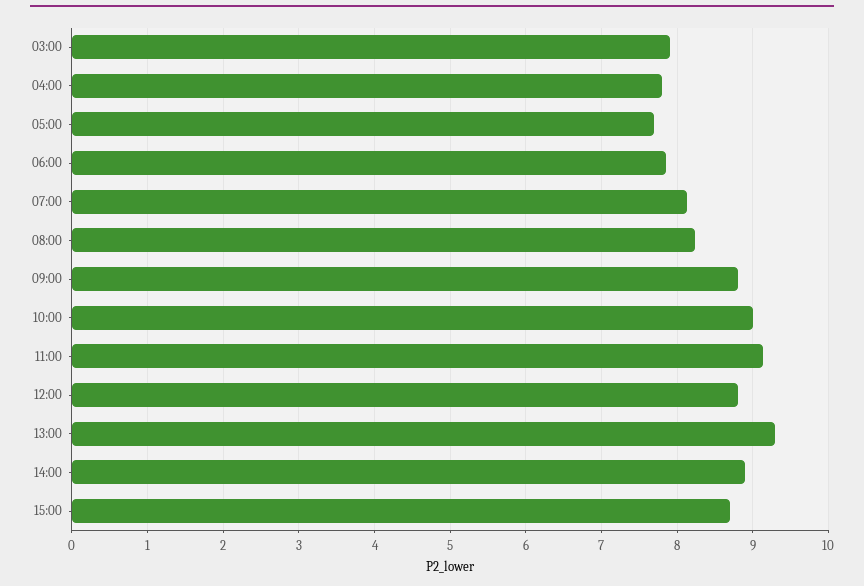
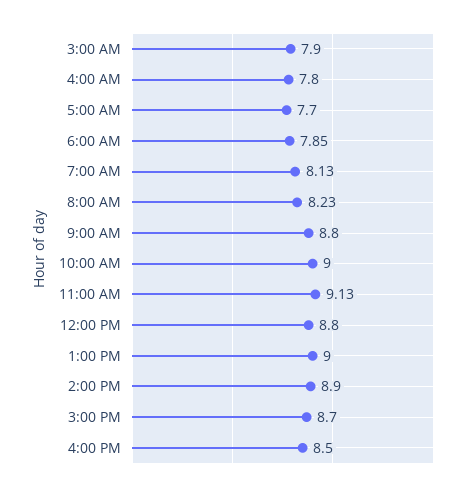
13:00: 9.3 -> 9
4:00 PM: none -> 8.5

